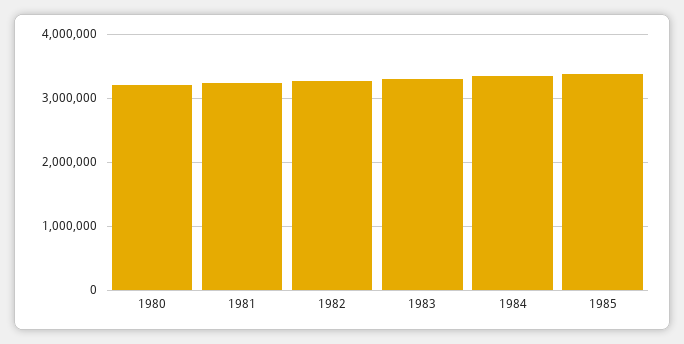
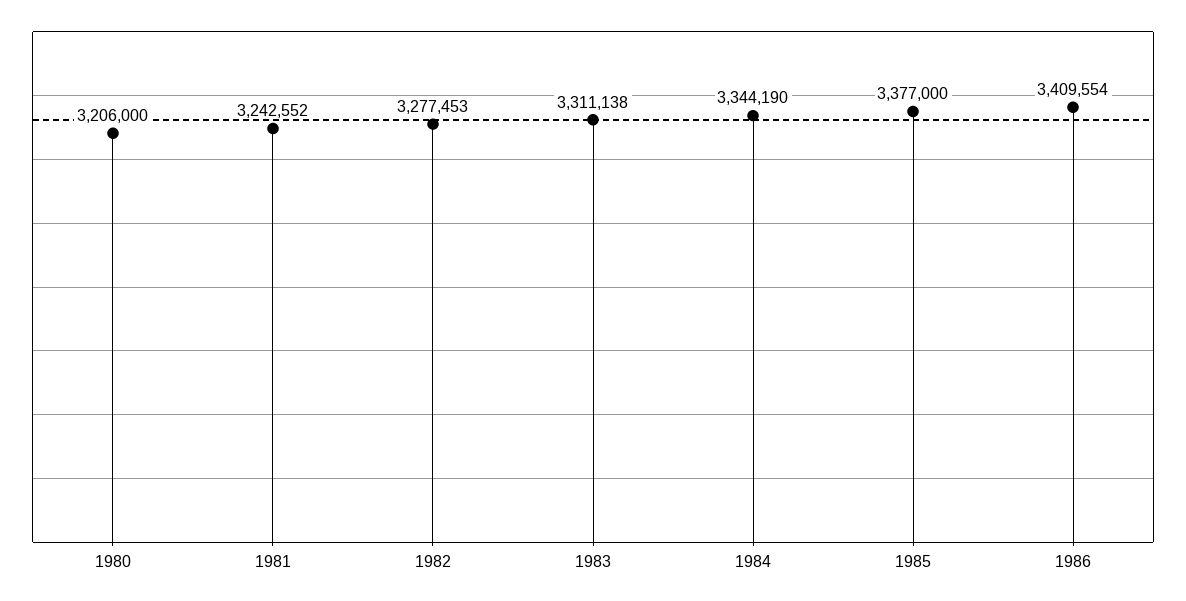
1986: none -> 3409554

